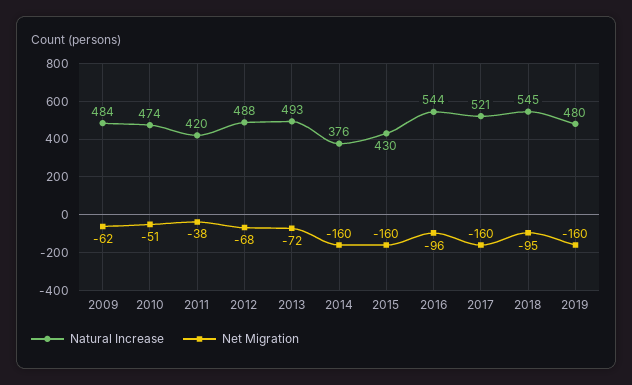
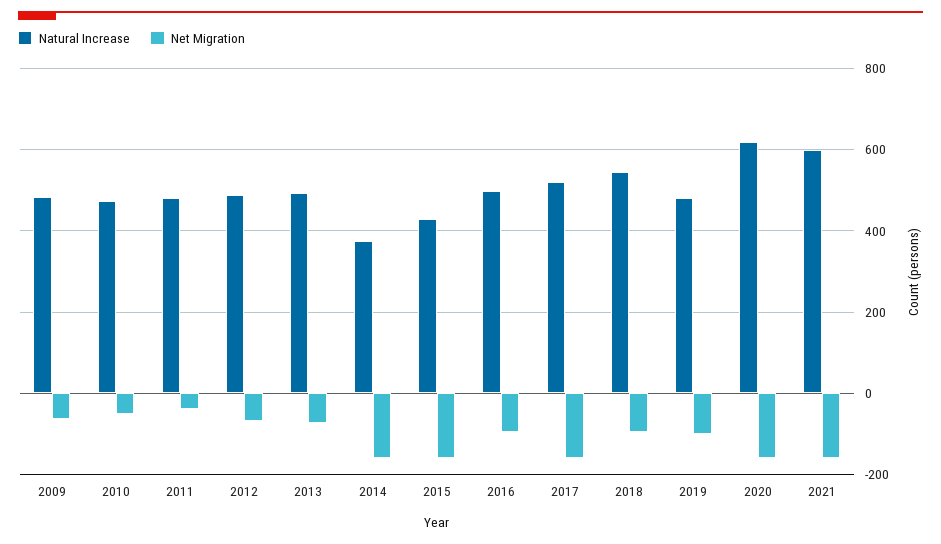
Natural Increase, 2011: 420 -> 480
Natural Increase, 2016: 544 -> 500
Net Migration, 2019: -160 -> -100
Natural Increase, 2020: none -> 620
Net Migration, 2020: none -> -160
Natural Increase, 2021: none -> 600
Net Migration, 2021: none -> -160

